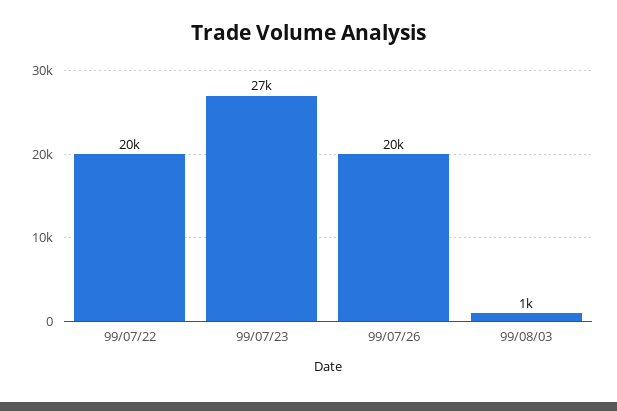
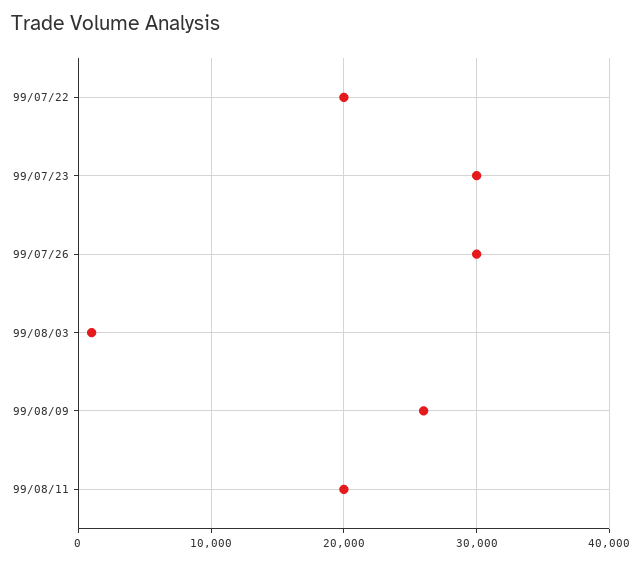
99/07/23: 27000 -> 30000
99/07/26: 20000 -> 30000
99/08/09: none -> 26000
99/08/11: none -> 20000

